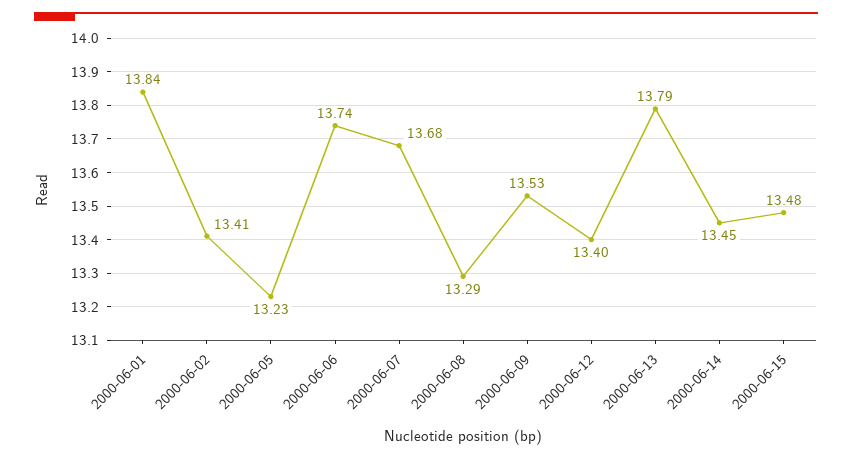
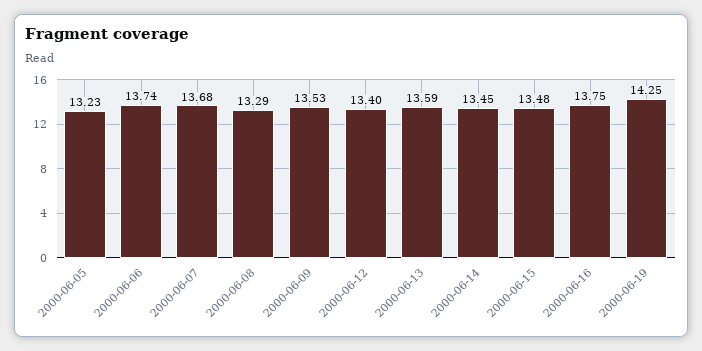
2000-06-01: 13.84 -> none
2000-06-02: 13.41 -> none
2000-06-13: 13.79 -> 13.59
2000-06-16: none -> 13.75
2000-06-19: none -> 14.25

